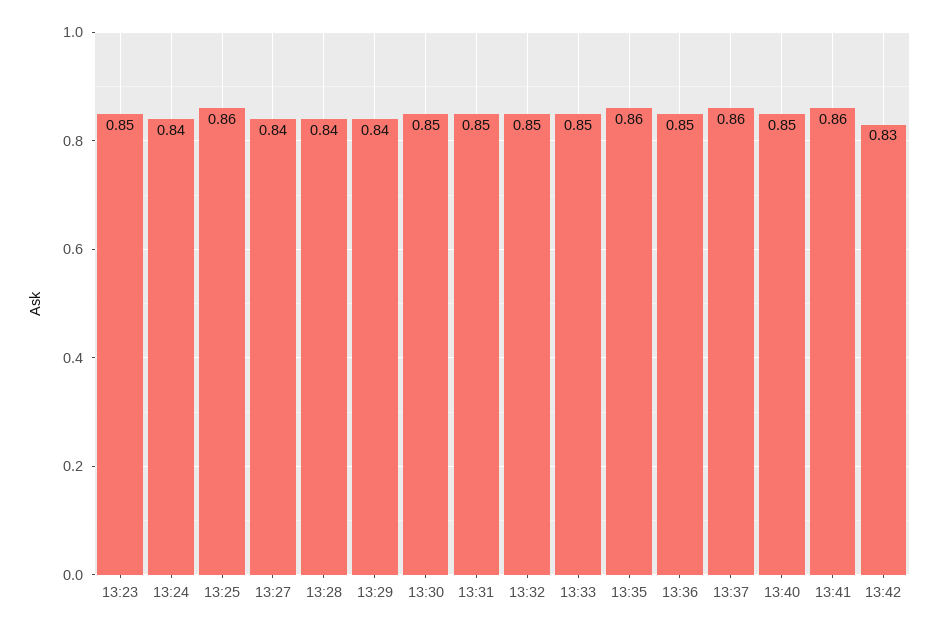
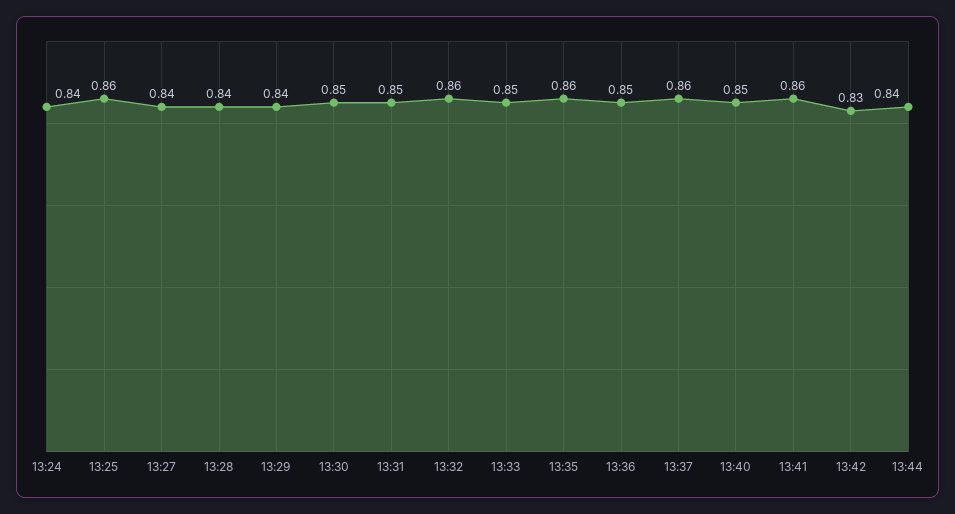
13:23: 0.85 -> none
13:32: 0.85 -> 0.86
13:44: none -> 0.84

